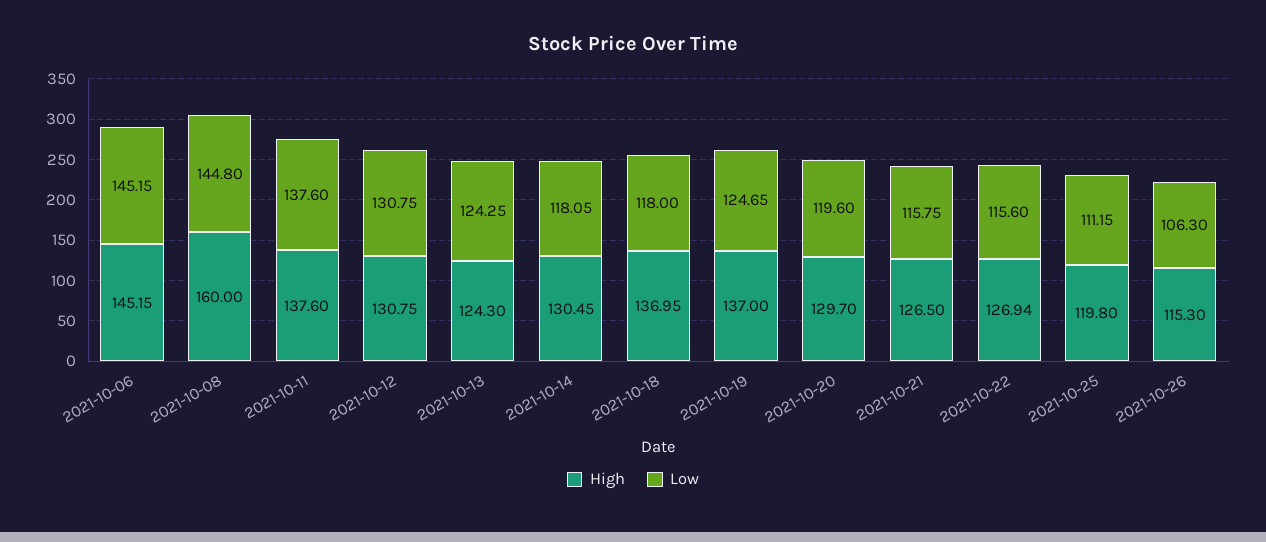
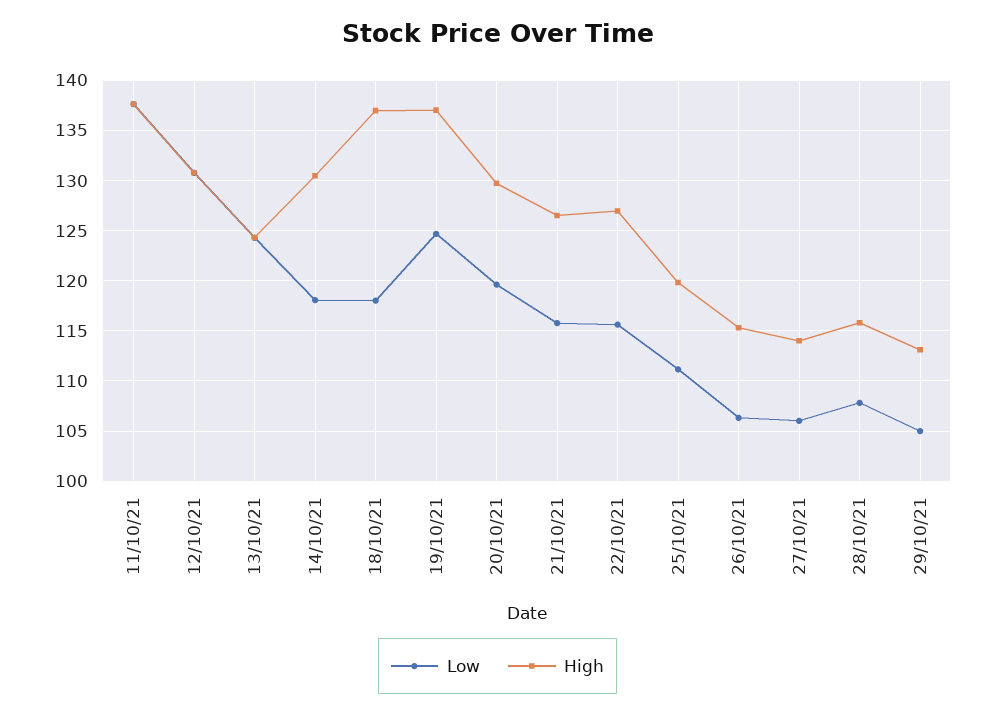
High, 2021-10-06: 145.15 -> none
Low, 2021-10-06: 145.15 -> none
High, 2021-10-08: 160 -> none
Low, 2021-10-08: 144.8 -> none
Low, 27/10/21: none -> 106
High, 27/10/21: none -> 114
Low, 28/10/21: none -> 108
High, 28/10/21: none -> 116
Low, 29/10/21: none -> 105
High, 29/10/21: none -> 113

